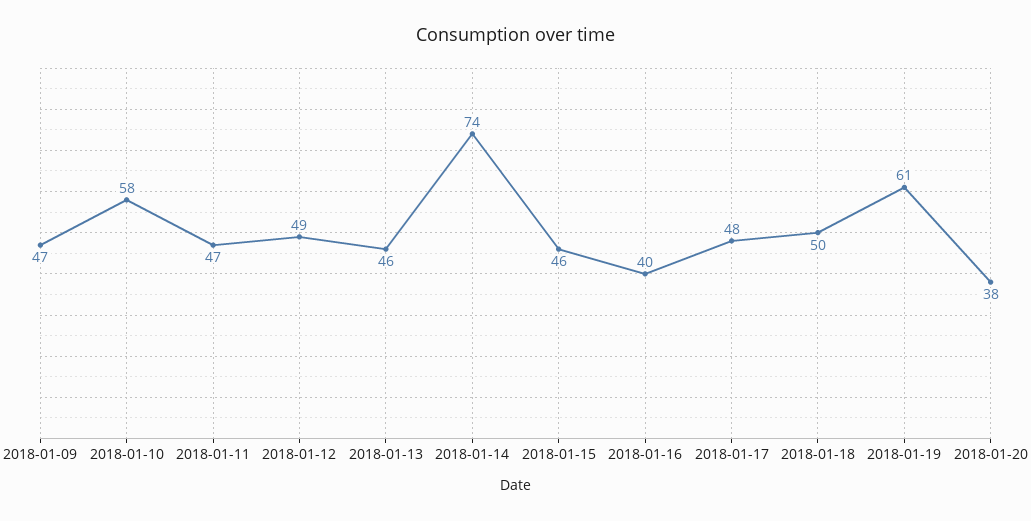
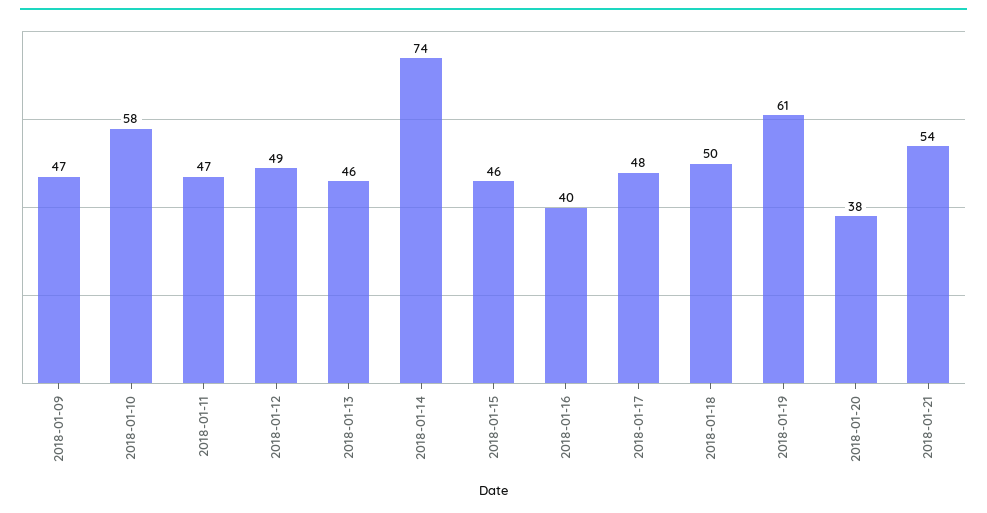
2018-01-21: none -> 54

